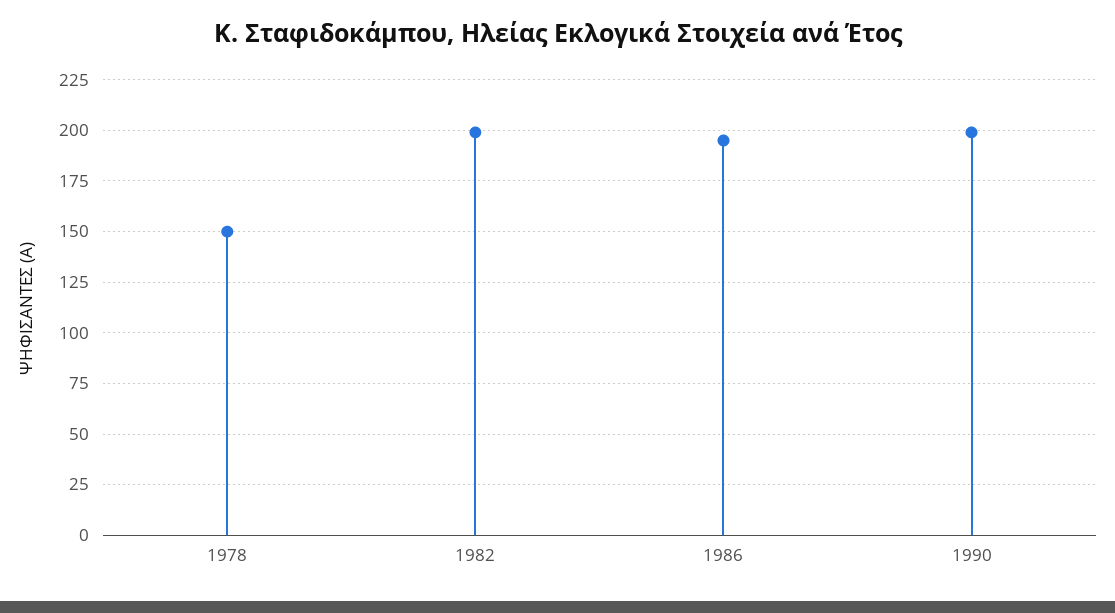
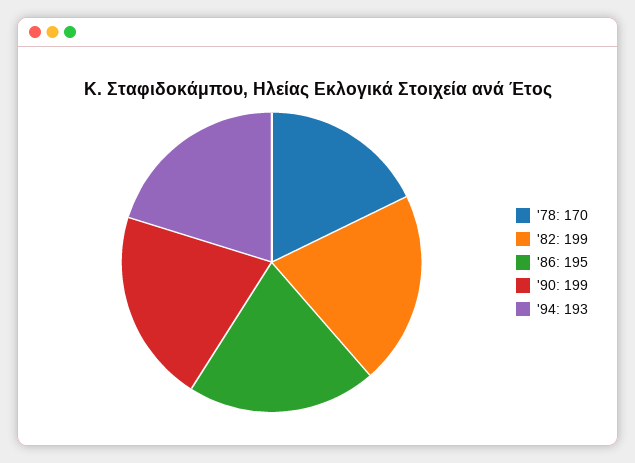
1978: 150 -> 170
'94: none -> 193

